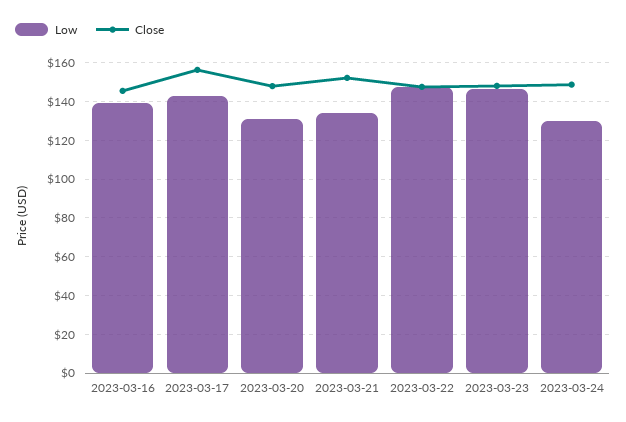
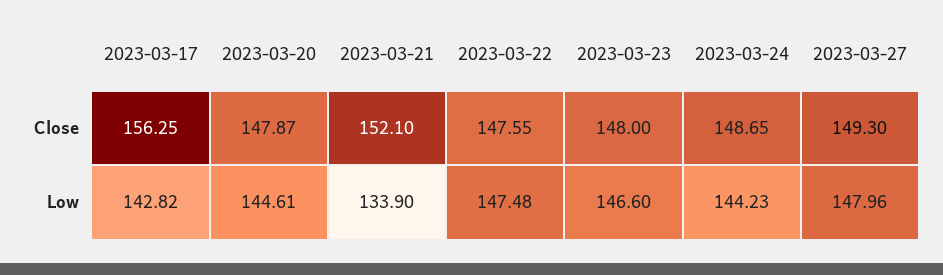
Low, 2023-03-16: 140 -> none
Close, 2023-03-16: 145 -> none
Low, 2023-03-20: 130 -> 144.61
Low, 2023-03-24: 130 -> 144.23
Close, 2023-03-27: none -> 149.3
Low, 2023-03-27: none -> 147.96

